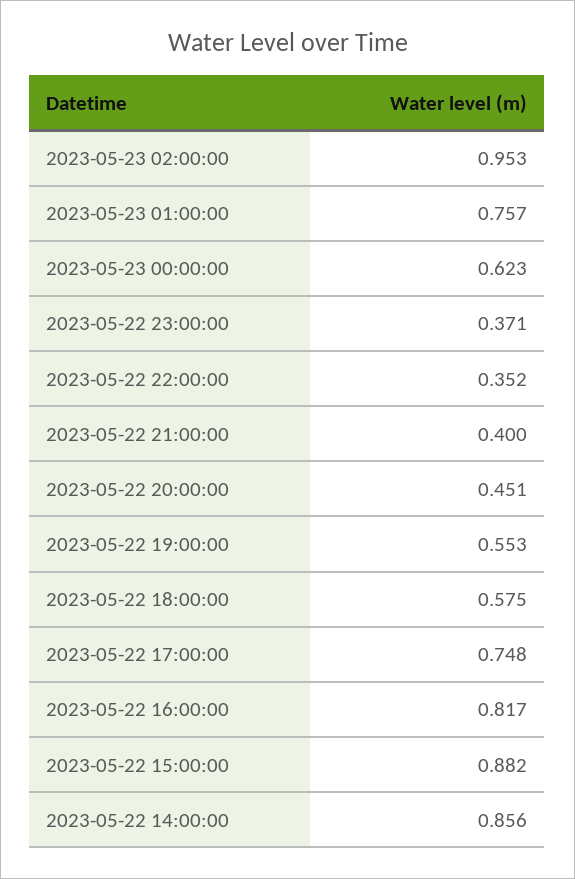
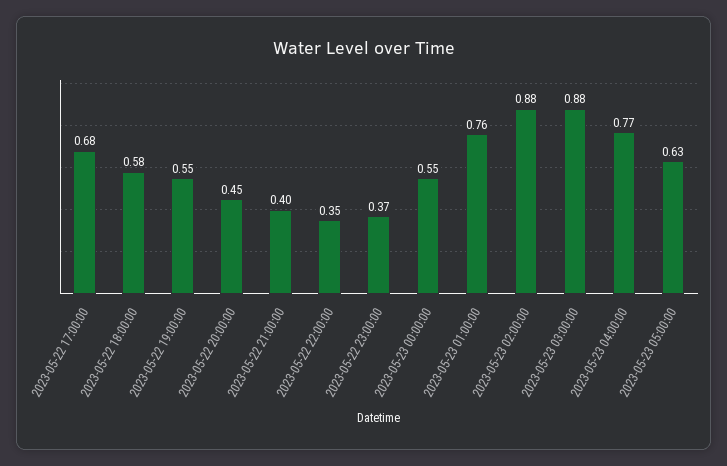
2023-05-23 02:00:00: 0.953 -> 0.88
2023-05-23 00:00:00: 0.623 -> 0.55
2023-05-22 17:00:00: 0.748 -> 0.68
2023-05-22 16:00:00: 0.817 -> none
2023-05-22 15:00:00: 0.882 -> none
2023-05-22 14:00:00: 0.856 -> none
2023-05-23 03:00:00: none -> 0.88
2023-05-23 04:00:00: none -> 0.77
2023-05-23 05:00:00: none -> 0.63

